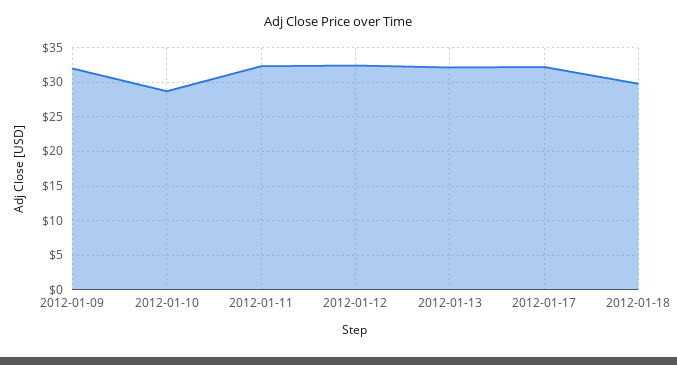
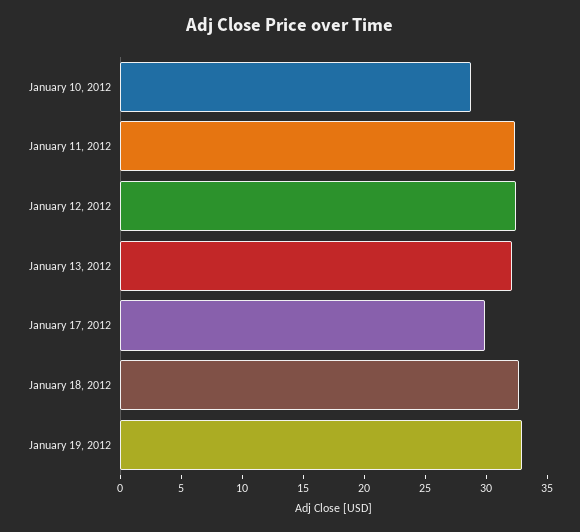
2012-01-09: 32 -> none
2012-01-17: 32 -> 30
2012-01-18: 30 -> 33
January 19, 2012: none -> 33

